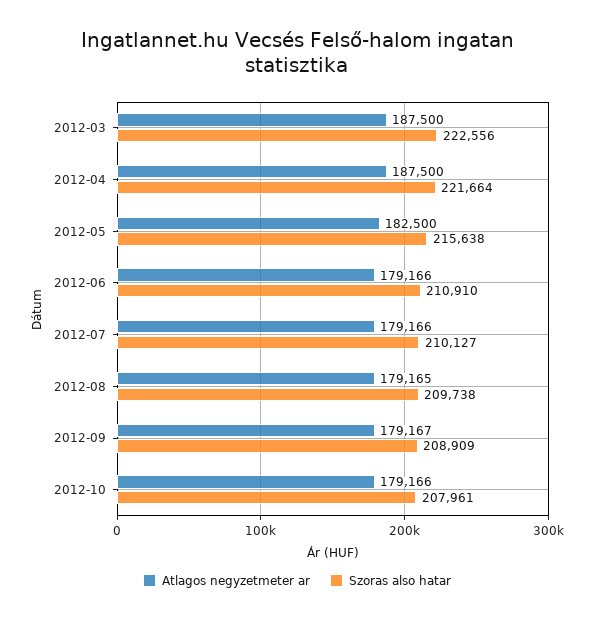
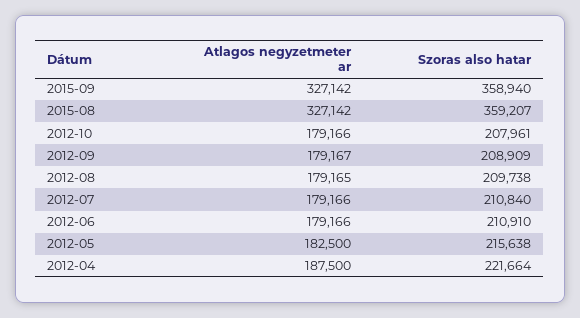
Atlagos negyzetmeter ar, 2012-03: 187500 -> none
Szoras also hatar, 2012-03: 222556 -> none
Szoras also hatar, 2012-07: 210127 -> 210840
Atlagos negyzetmeter ar, 2015-09: none -> 327142
Szoras also hatar, 2015-09: none -> 358940
Atlagos negyzetmeter ar, 2015-08: none -> 327142
Szoras also hatar, 2015-08: none -> 359207

